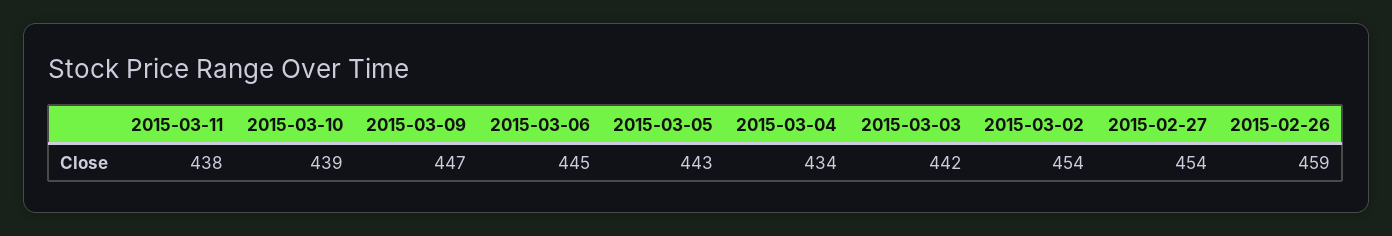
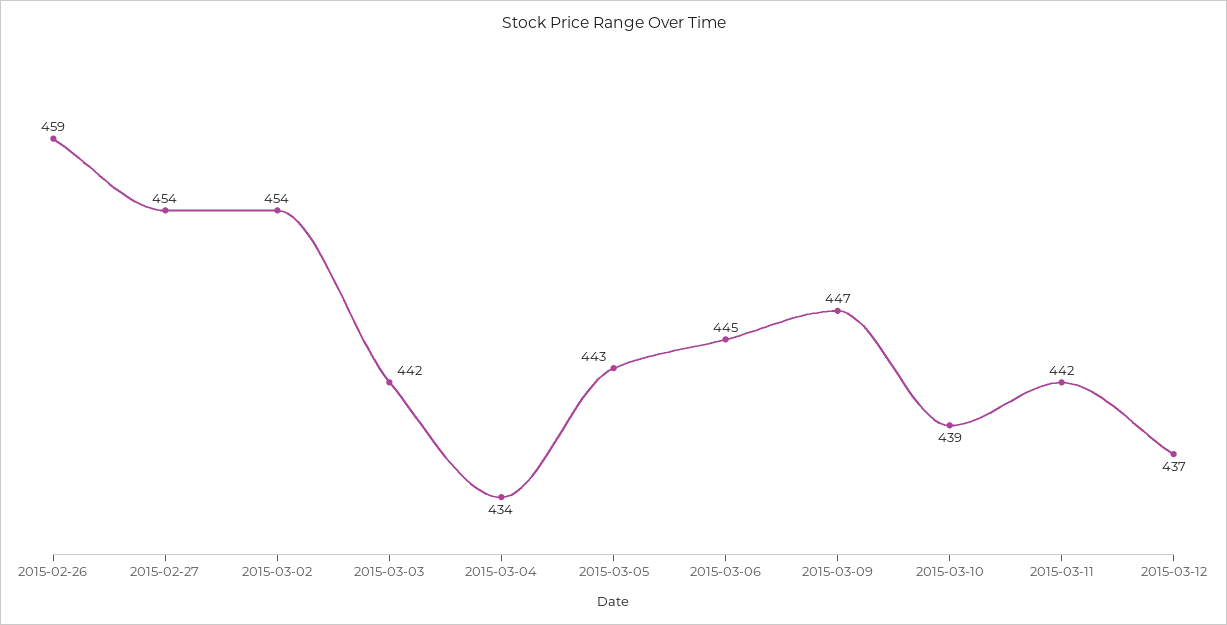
2015-03-11: 438 -> 442
2015-03-12: none -> 437

